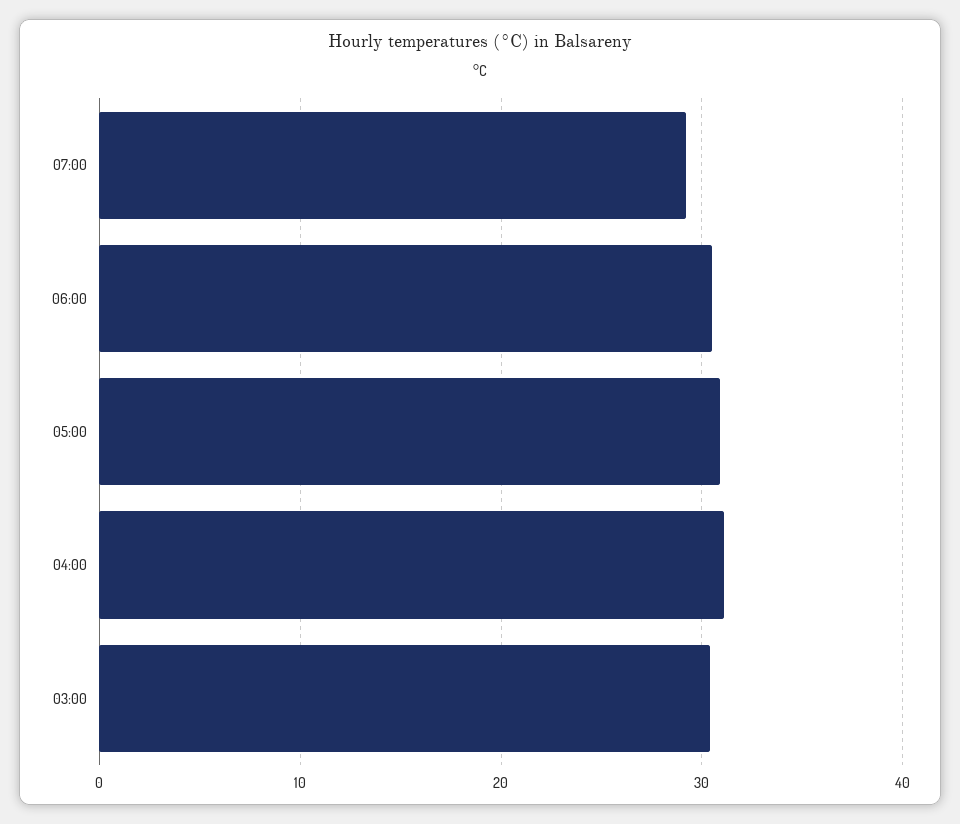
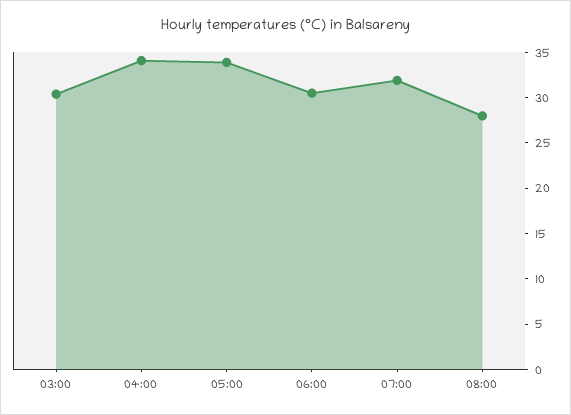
07:00: 29 -> 32
05:00: 31 -> 34
04:00: 31 -> 34
08:00: none -> 28

